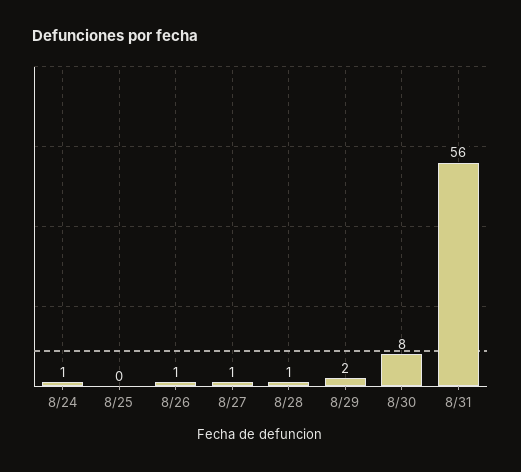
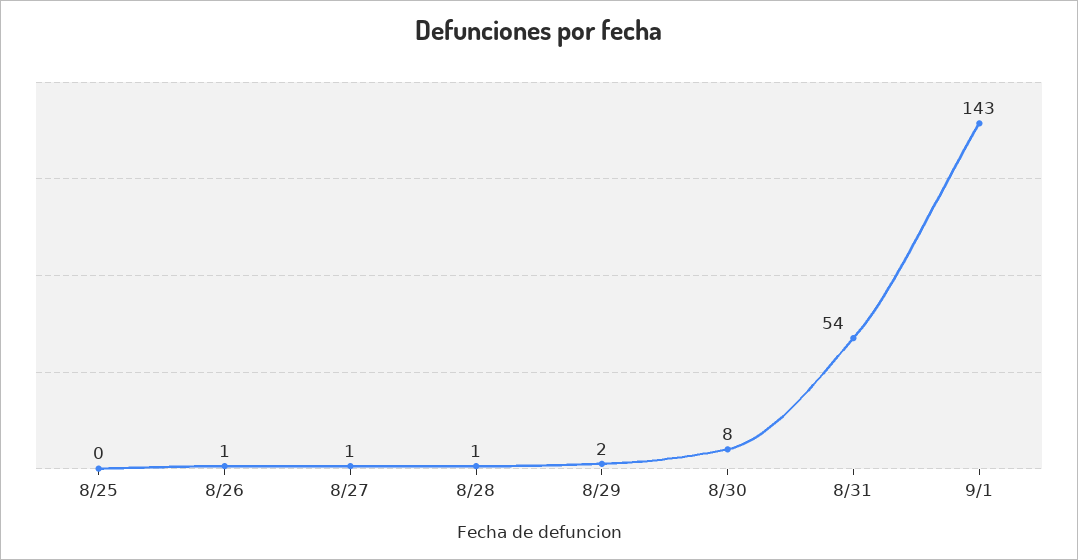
8/24: 1 -> none
8/31: 56 -> 54
9/1: none -> 143

